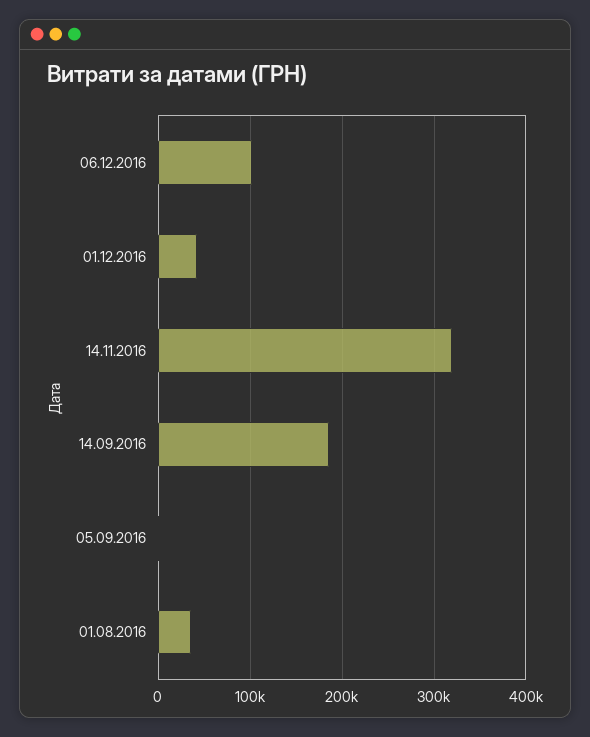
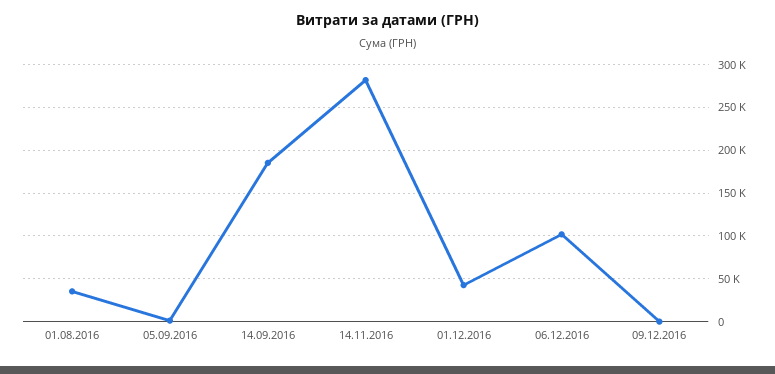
14.11.2016: 320000 -> 280000
09.12.2016: none -> 0

